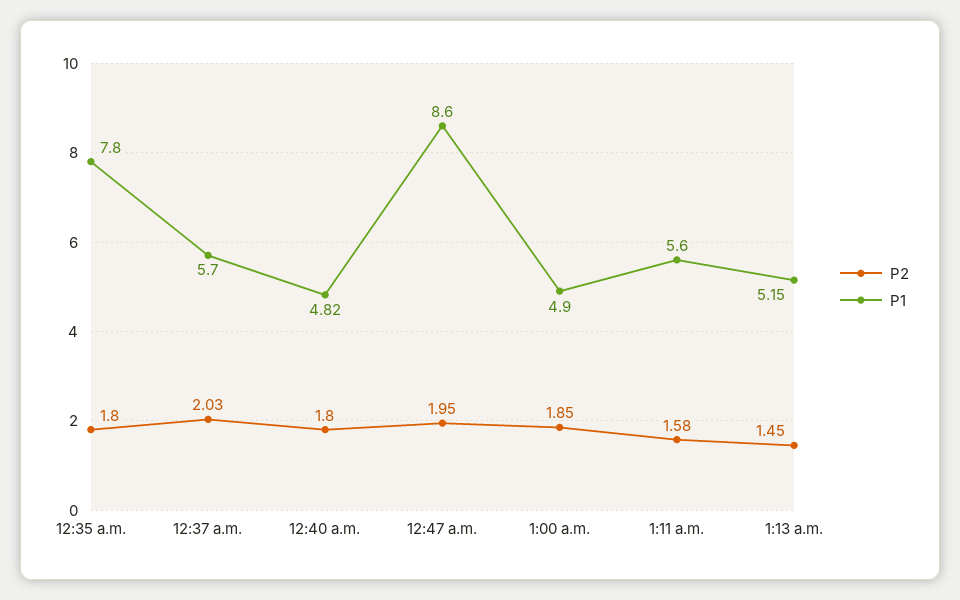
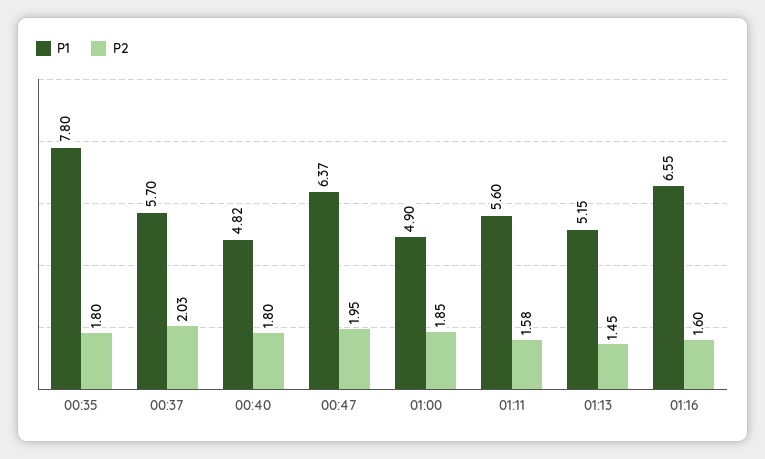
P1, 12:47 a.m.: 8.6 -> 6.37
P1, 01:16: none -> 6.55
P2, 01:16: none -> 1.6

